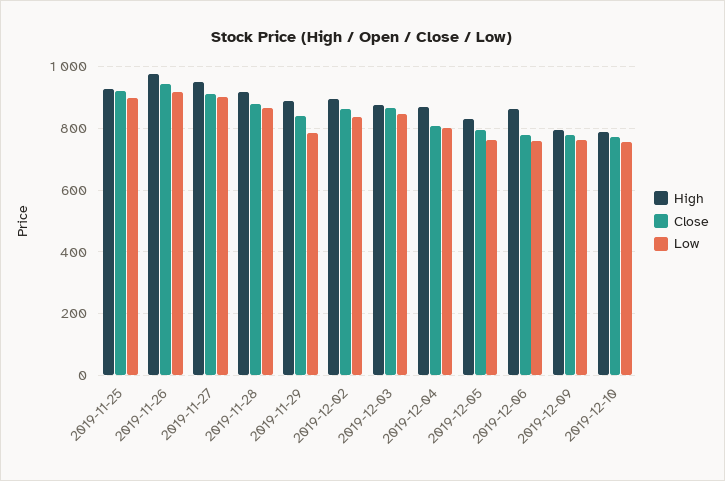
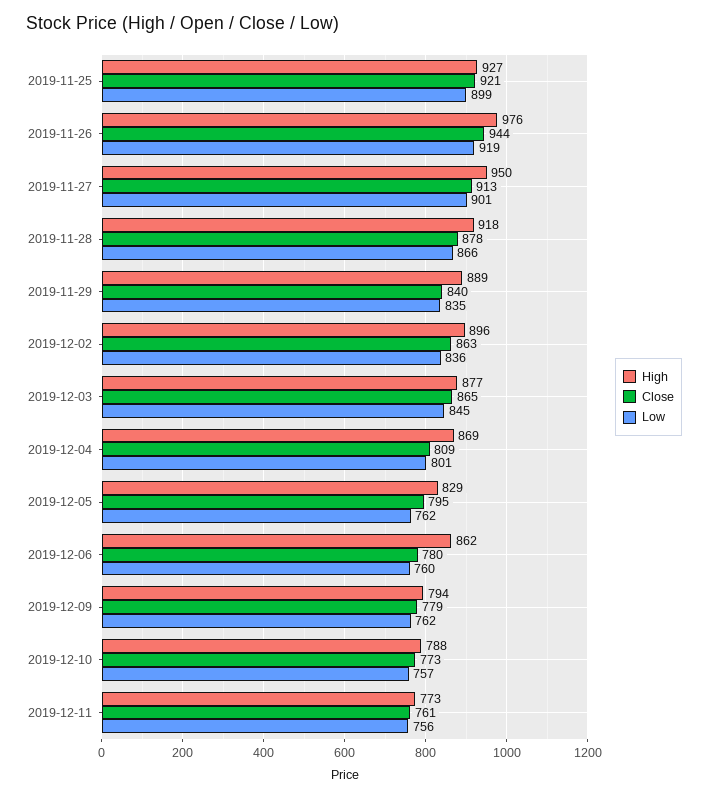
Low, 2019-11-29: 780 -> 835
High, 2019-12-11: none -> 773
Close, 2019-12-11: none -> 761
Low, 2019-12-11: none -> 756

